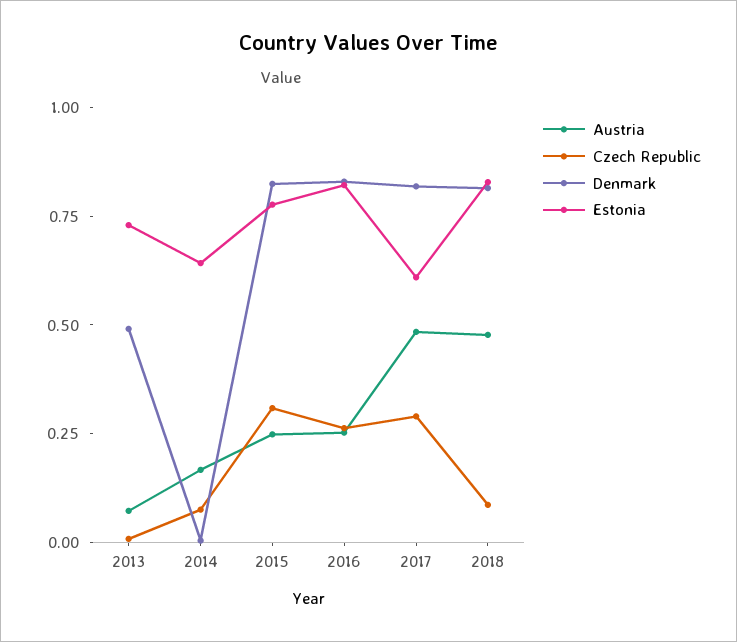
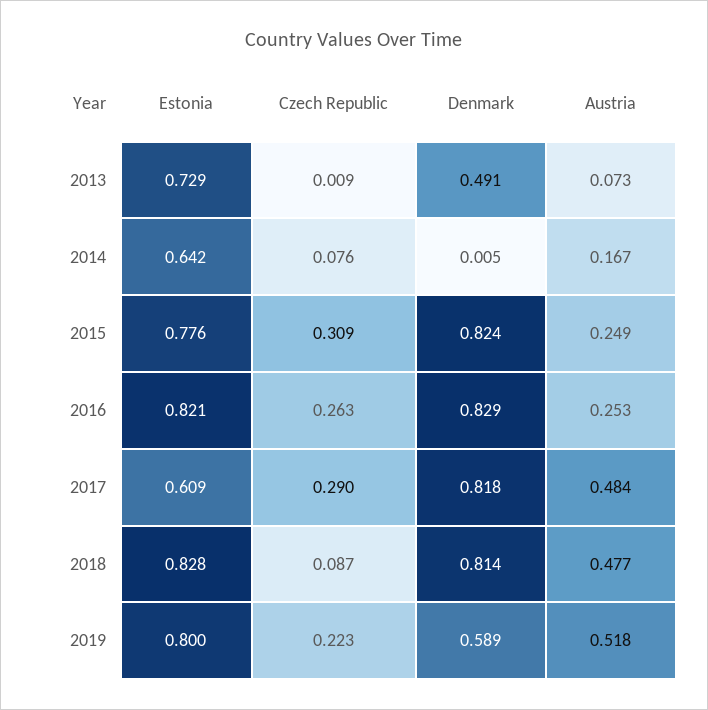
Estonia, 2019: none -> 0.8
Czech Republic, 2019: none -> 0.223
Denmark, 2019: none -> 0.589
Austria, 2019: none -> 0.518

